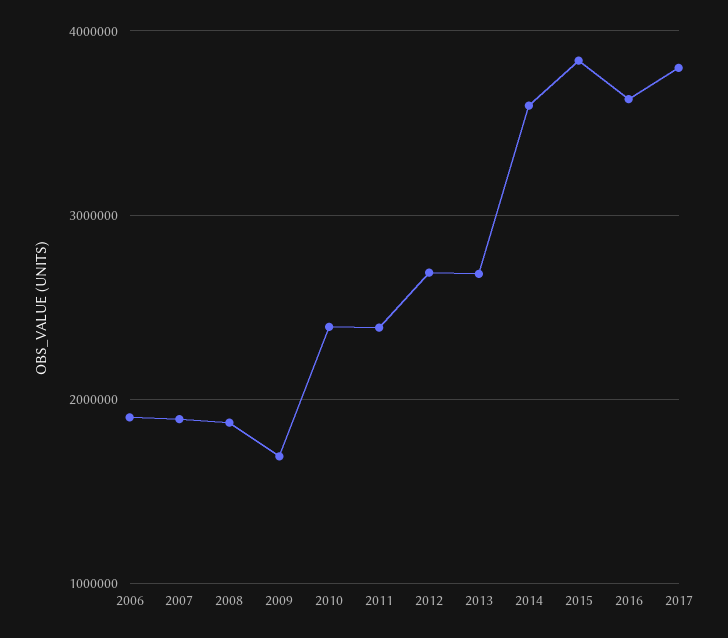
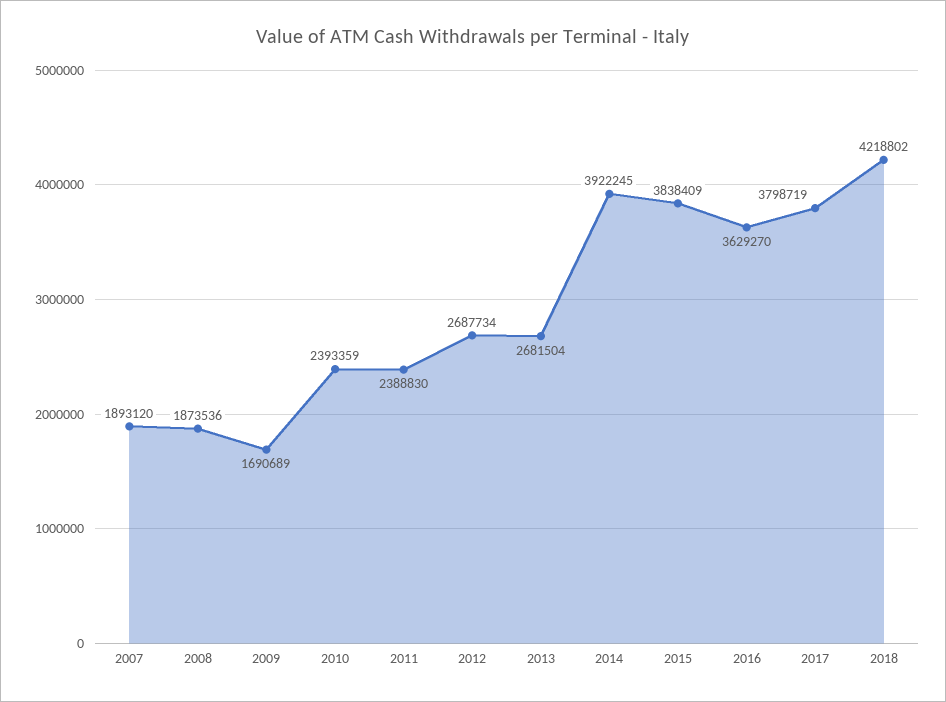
2006: 1900000 -> none
2014: 3600000 -> 3922245
2018: none -> 4218802

